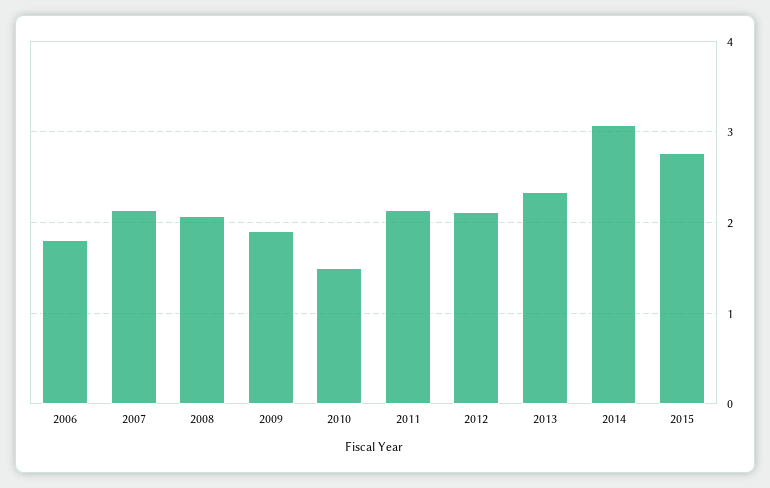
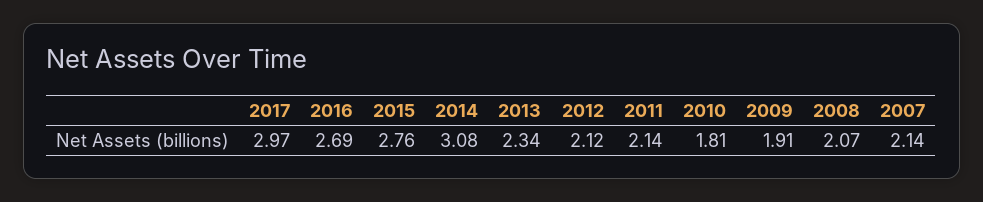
2006: 1.8 -> none
2010: 1.5 -> 1.81
2017: none -> 2.97
2016: none -> 2.69

